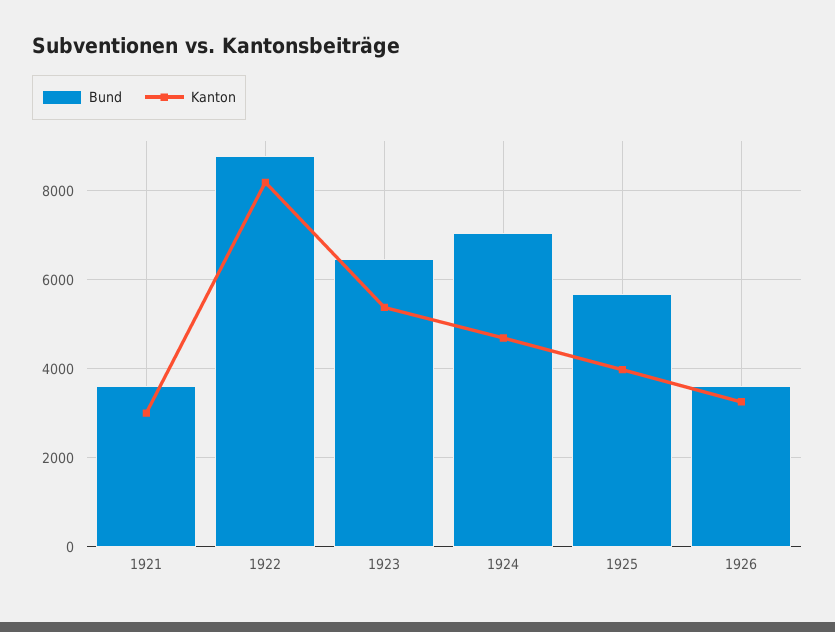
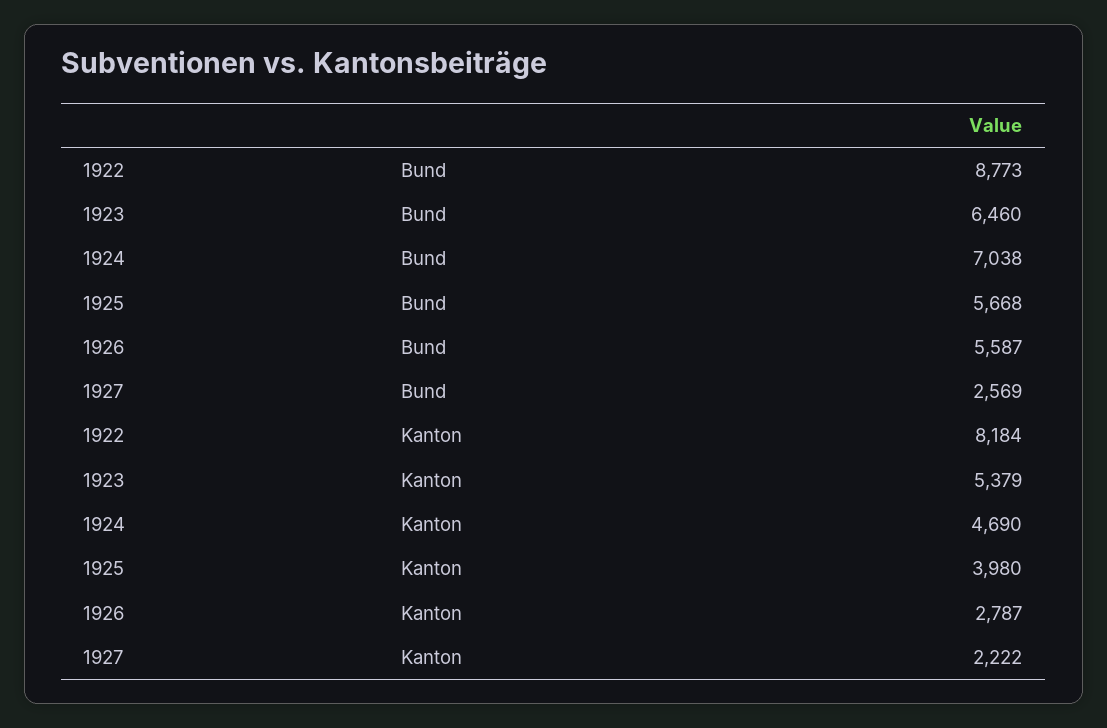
Bund, 1921: 3600 -> none
Kanton, 1921: 3000 -> none
Bund, 1926: 3600 -> 5587
Kanton, 1926: 3200 -> 2787
Bund, 1927: none -> 2569
Kanton, 1927: none -> 2222

